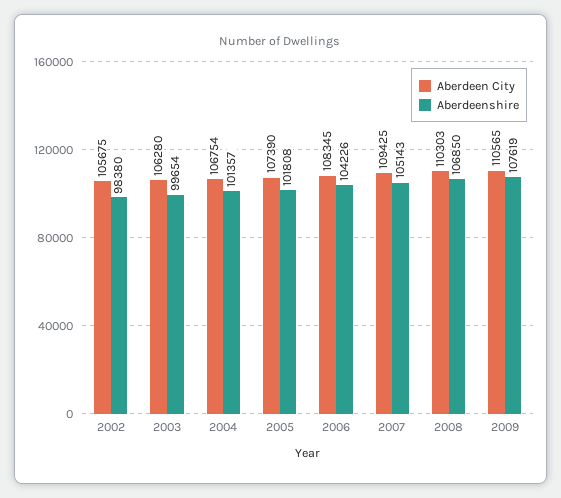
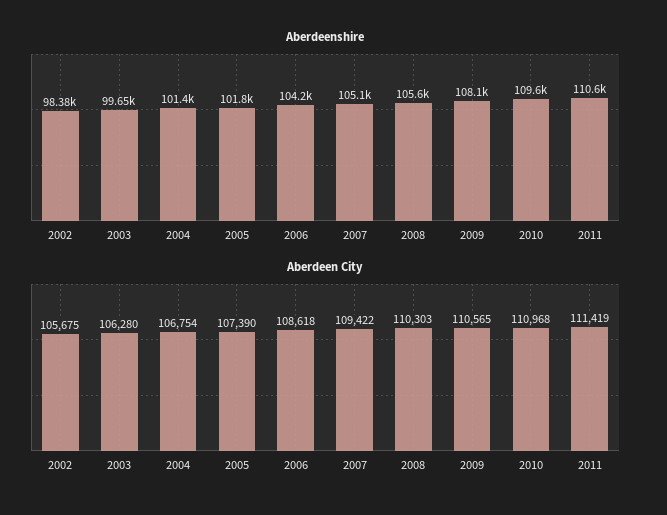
Aberdeen City, 2006: 108345 -> 108618
Aberdeen City, 2007: 109425 -> 109422
Aberdeenshire, 2008: 106850 -> 105600
Aberdeenshire, 2009: 107619 -> 108100
Aberdeenshire, 2010: none -> 109600
Aberdeenshire, 2011: none -> 110600
Aberdeen City, 2010: none -> 110968
Aberdeen City, 2011: none -> 111419

